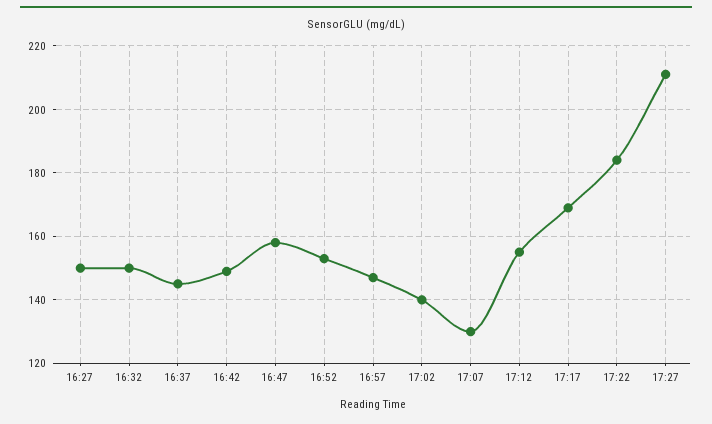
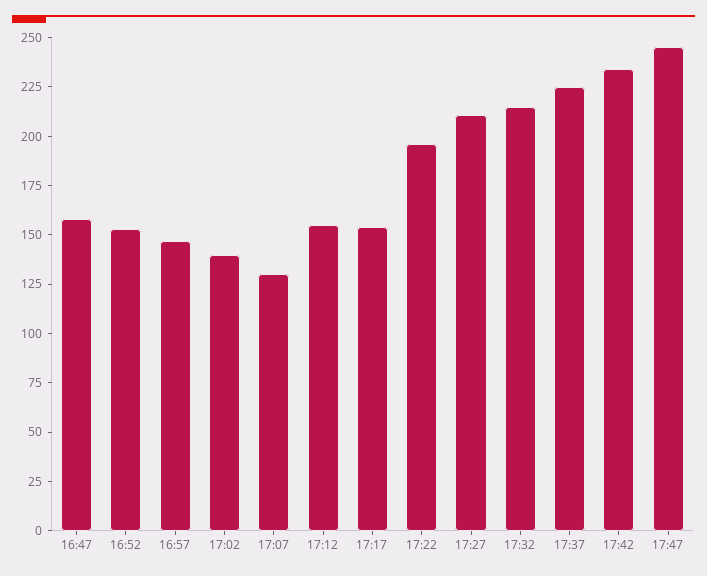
16:27: 150 -> none
16:32: 150 -> none
16:37: 145 -> none
16:42: 150 -> none
17:17: 170 -> 155
17:22: 185 -> 195
17:32: none -> 215
17:37: none -> 225
17:42: none -> 235
17:47: none -> 245

